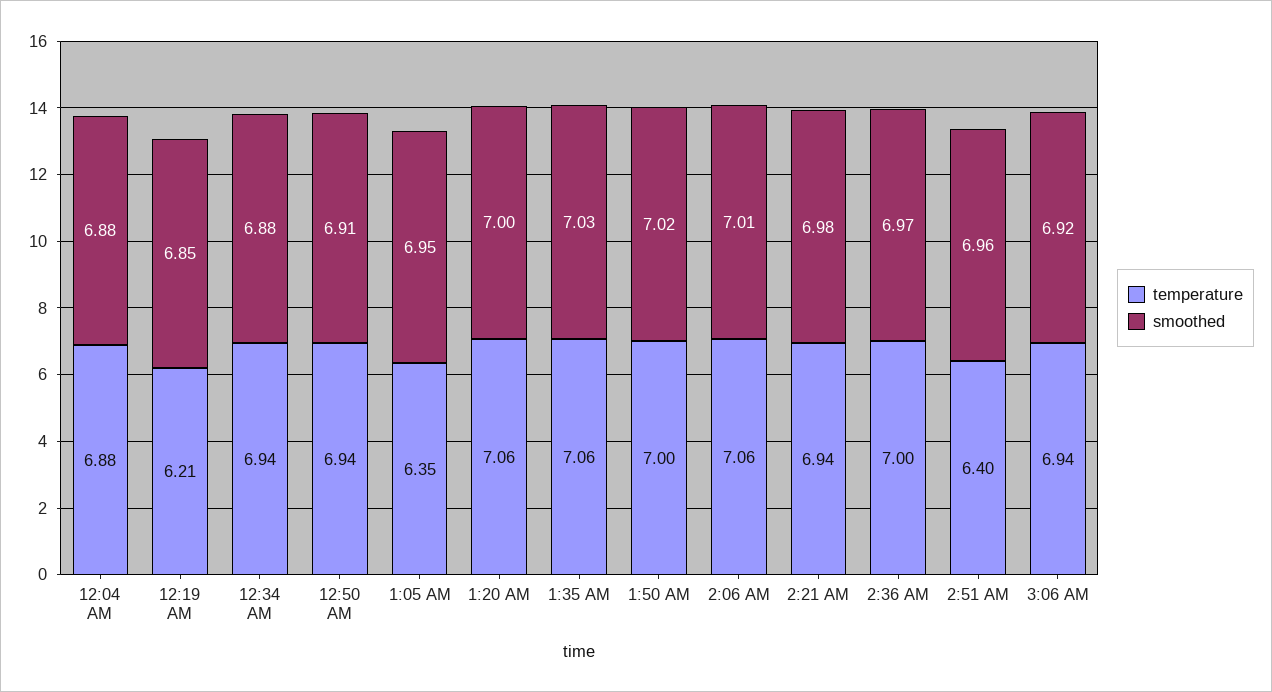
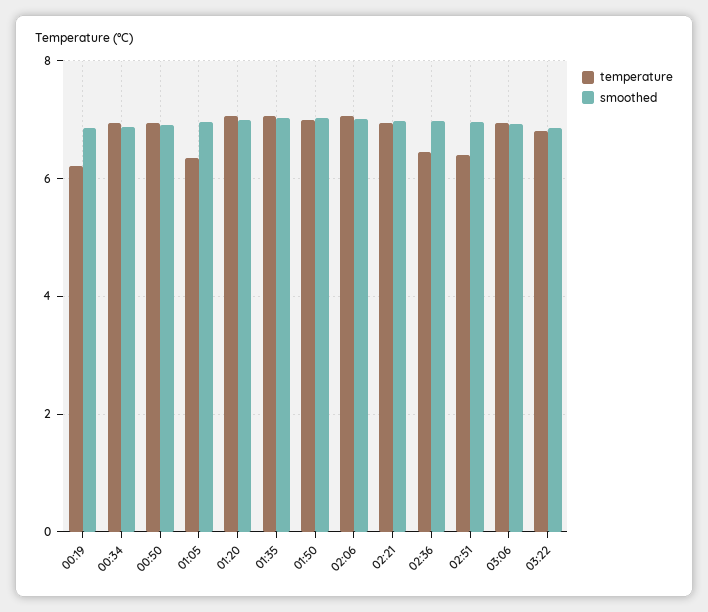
temperature, 12:04 AM: 6.88 -> none
smoothed, 12:04 AM: 6.88 -> none
temperature, 2:36 AM: 7 -> 6.4
temperature, 03:22: none -> 6.8
smoothed, 03:22: none -> 6.8

